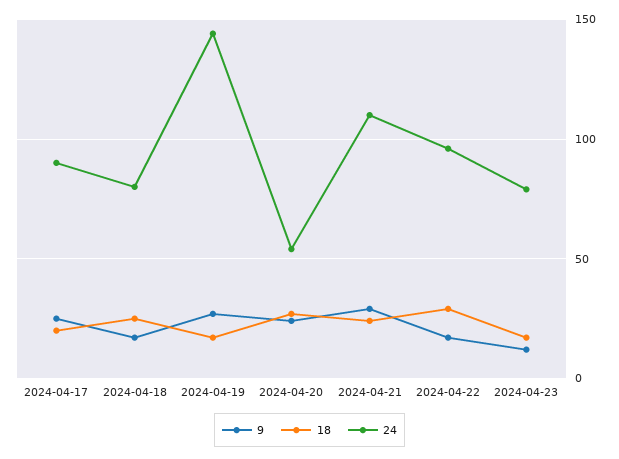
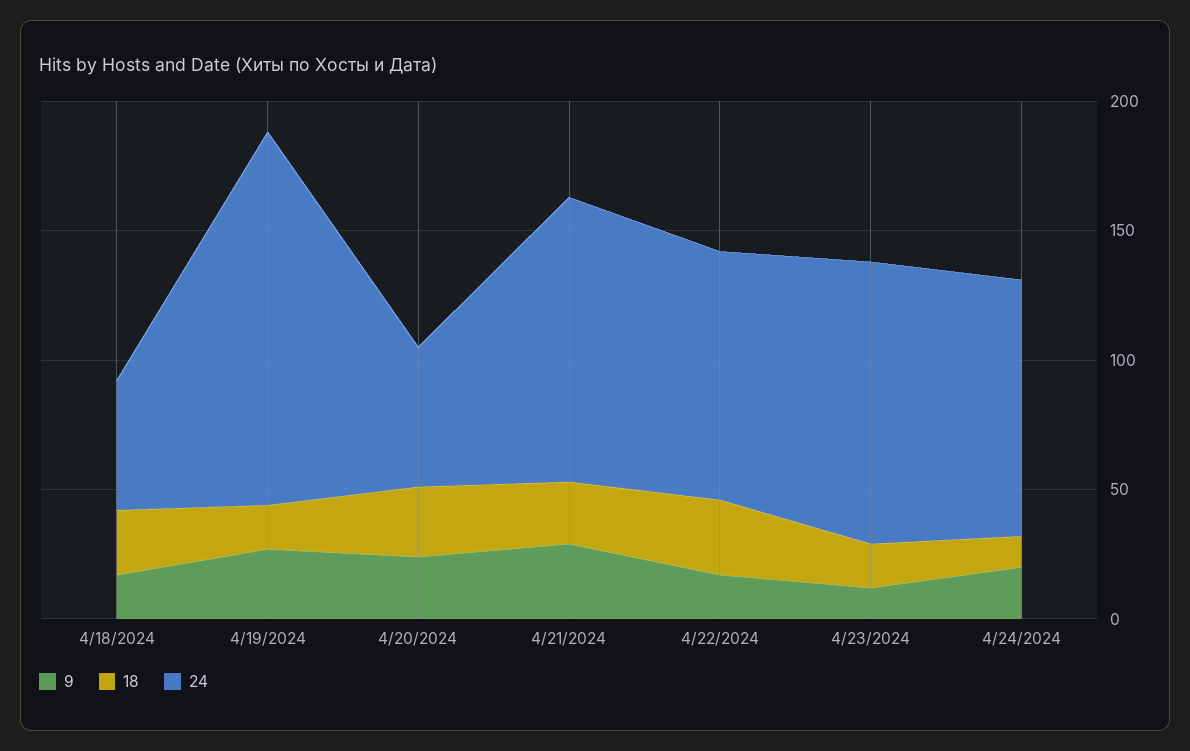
9, 2024-04-17: 25 -> none
18, 2024-04-17: 20 -> none
24, 2024-04-17: 90 -> none
24, 2024-04-18: 80 -> 50
24, 2024-04-23: 80 -> 110
9, 4/24/2024: none -> 20
18, 4/24/2024: none -> 10
24, 4/24/2024: none -> 100

